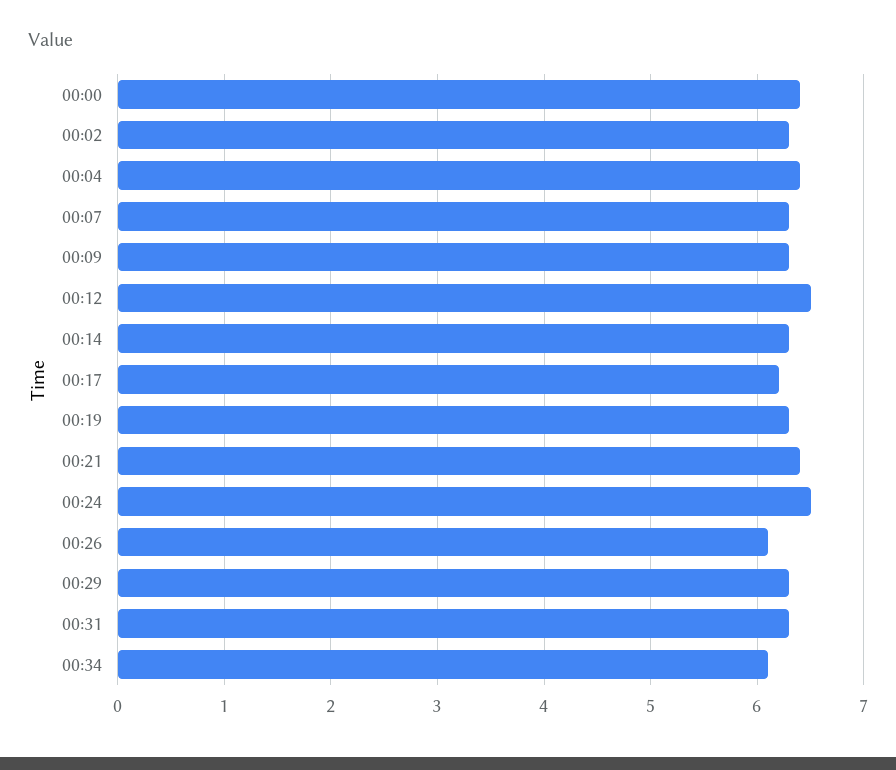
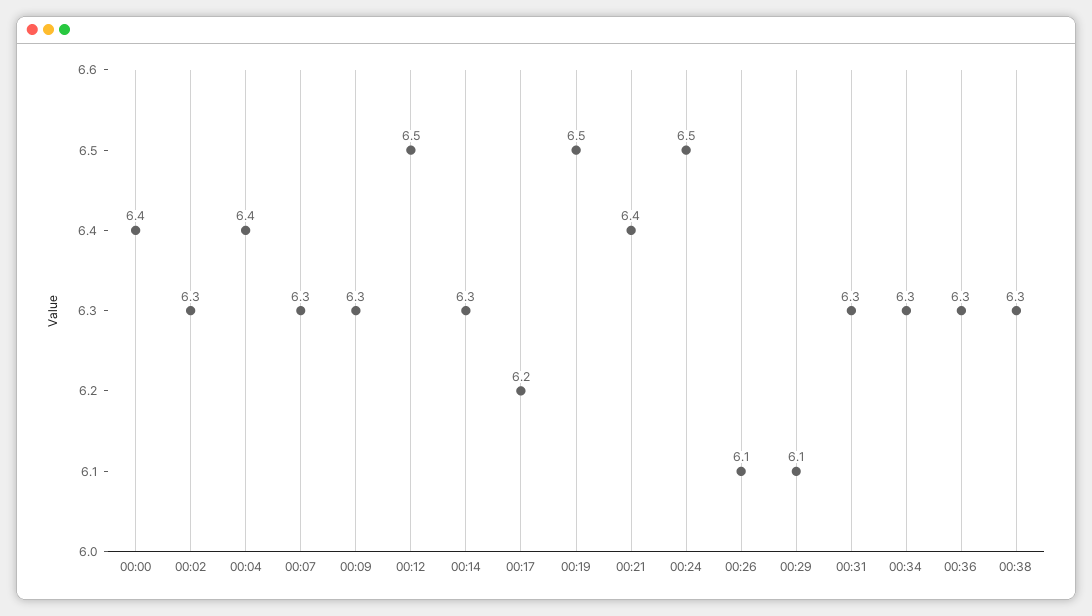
00:19: 6.3 -> 6.5
00:29: 6.3 -> 6.1
00:34: 6.1 -> 6.3
00:36: none -> 6.3
00:38: none -> 6.3

